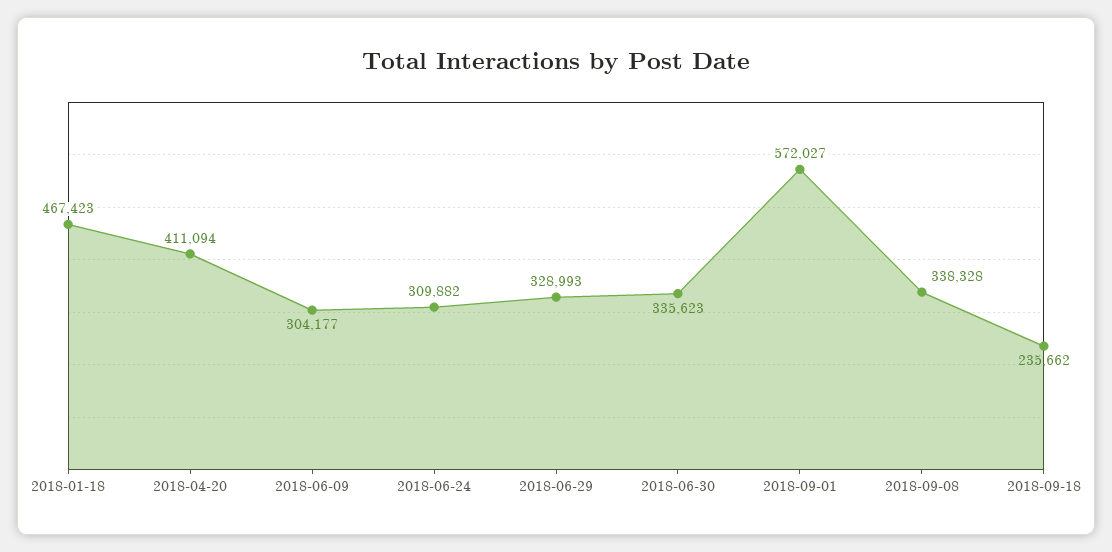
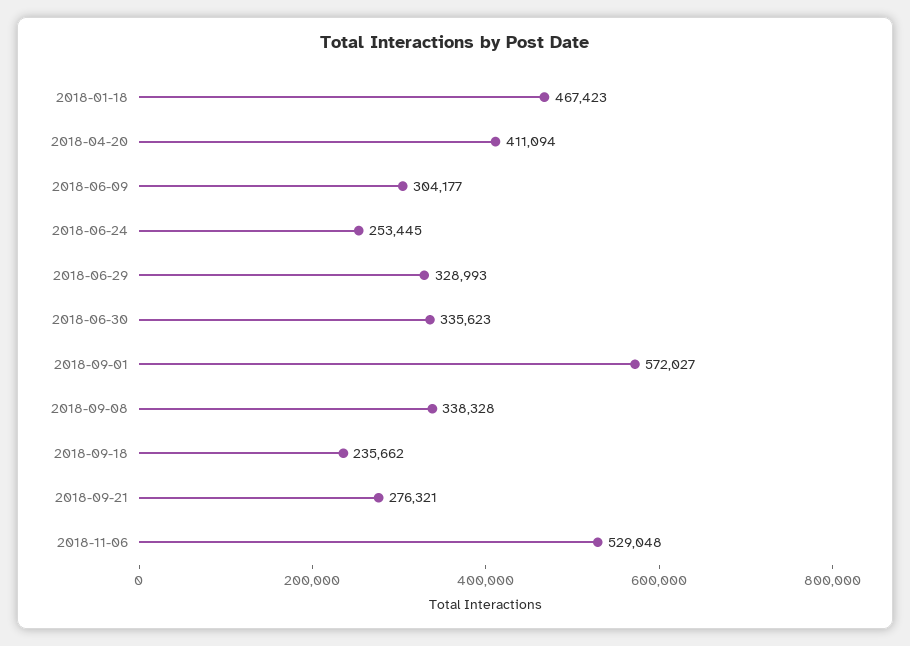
2018-06-24: 309882 -> 253445
2018-09-21: none -> 276321
2018-11-06: none -> 529048

